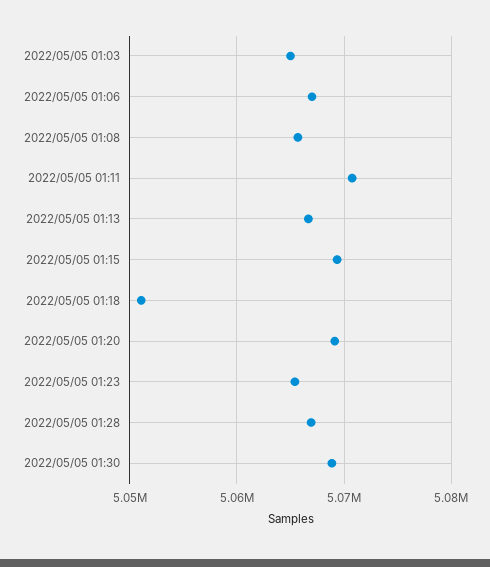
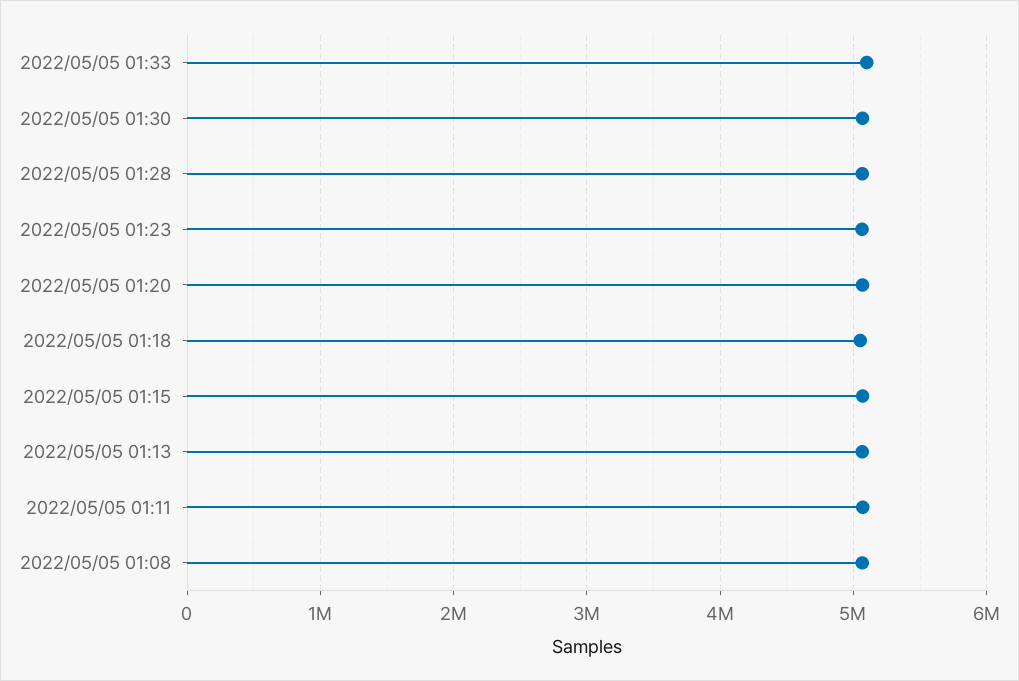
2022/05/05 01:03: 5065000 -> none
2022/05/05 01:06: 5067000 -> none
2022/05/05 01:33: none -> 5100000

